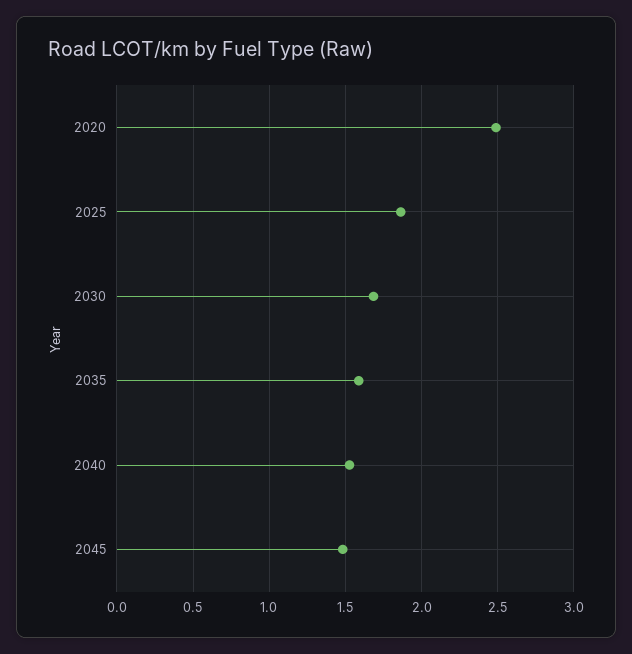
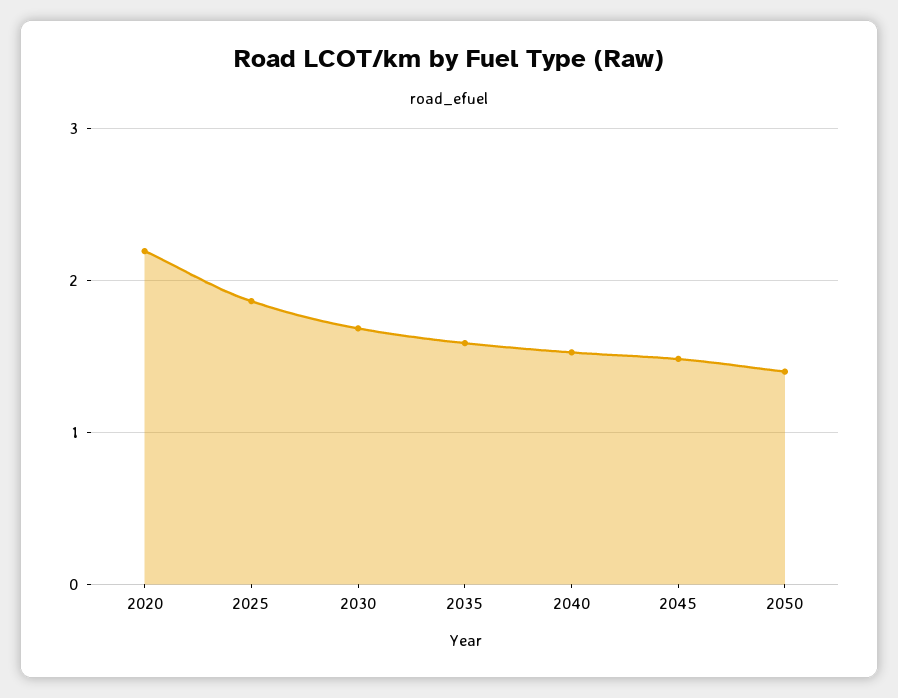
2020: 2.5 -> 2.2
2050: none -> 1.4

